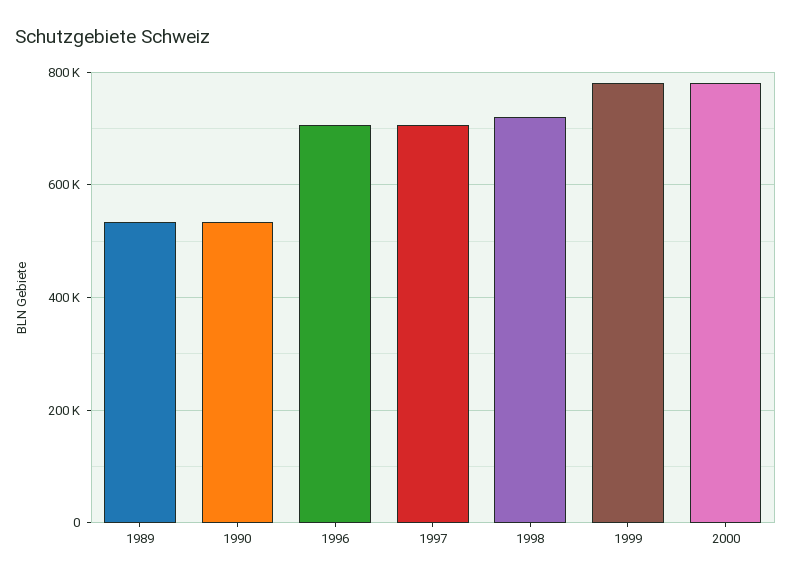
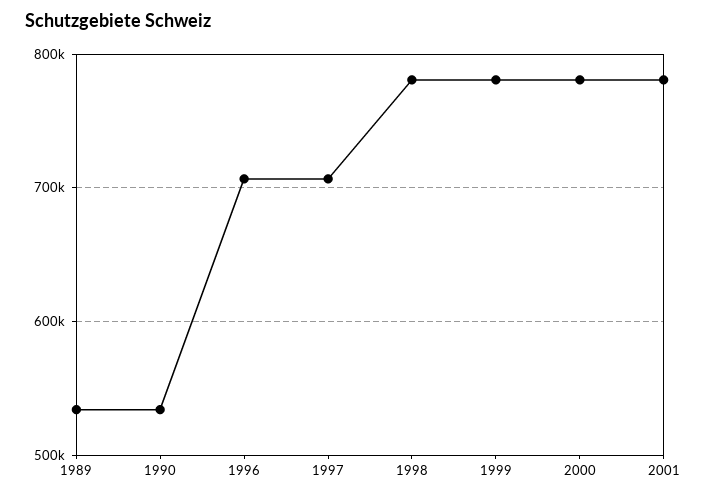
1998: 720000 -> 780000
2001: none -> 780000

